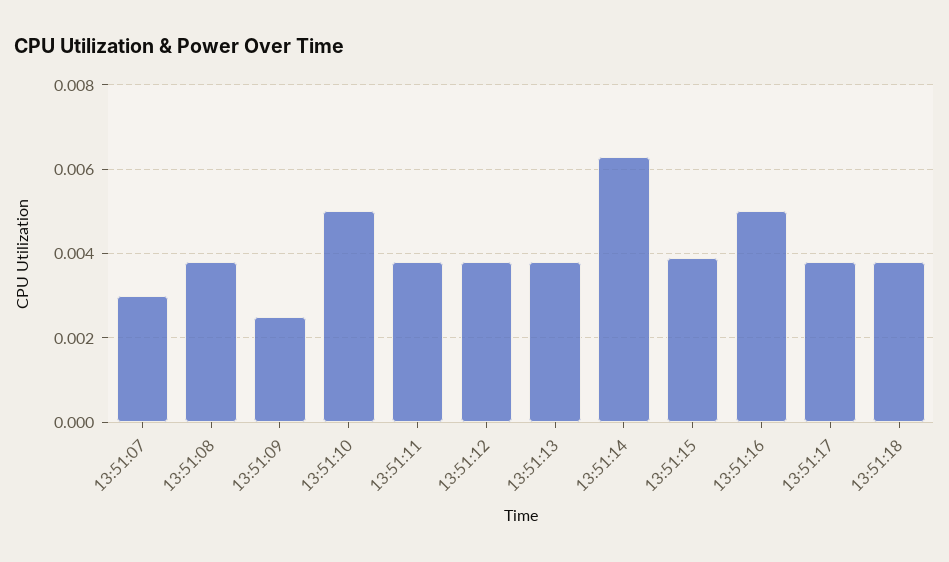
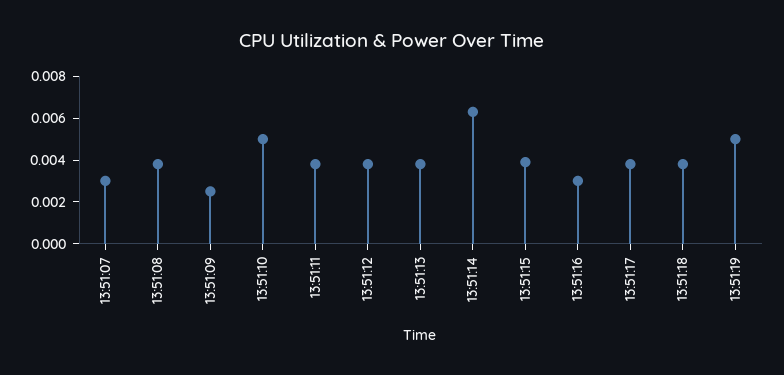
13:51:16: 0.005 -> 0.003
13:51:19: none -> 0.005

